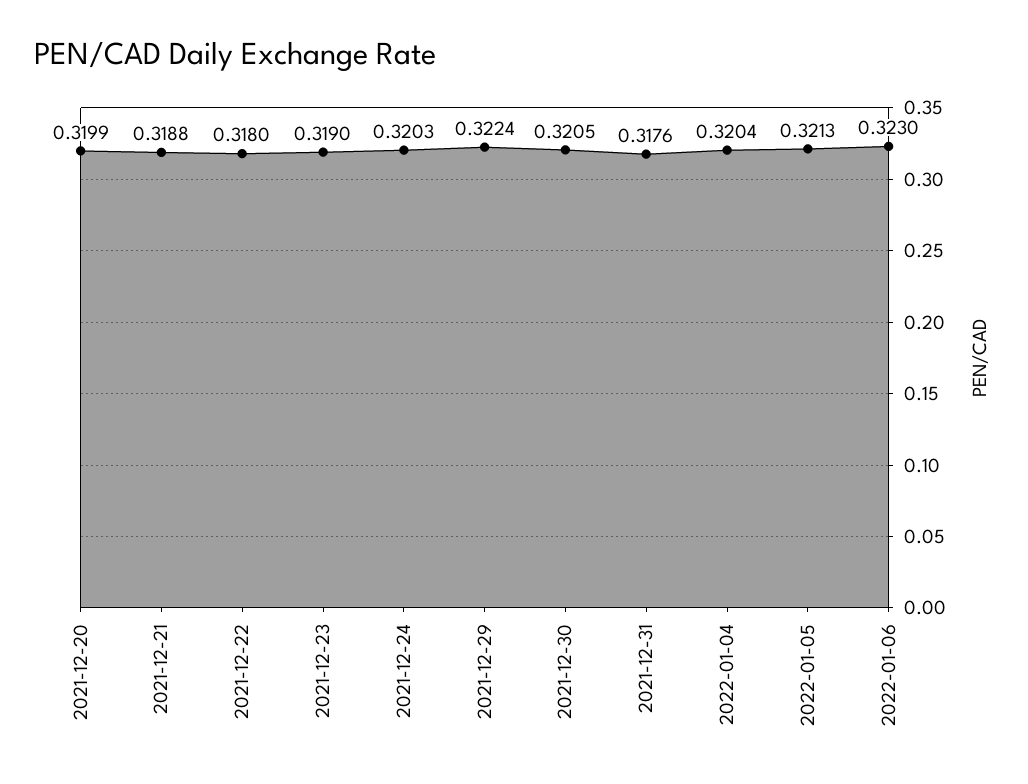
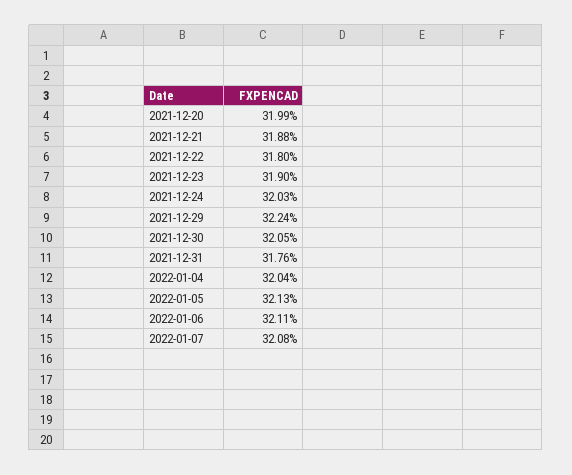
2022-01-06: 0.323 -> 0.3211
2022-01-07: none -> 0.3208

